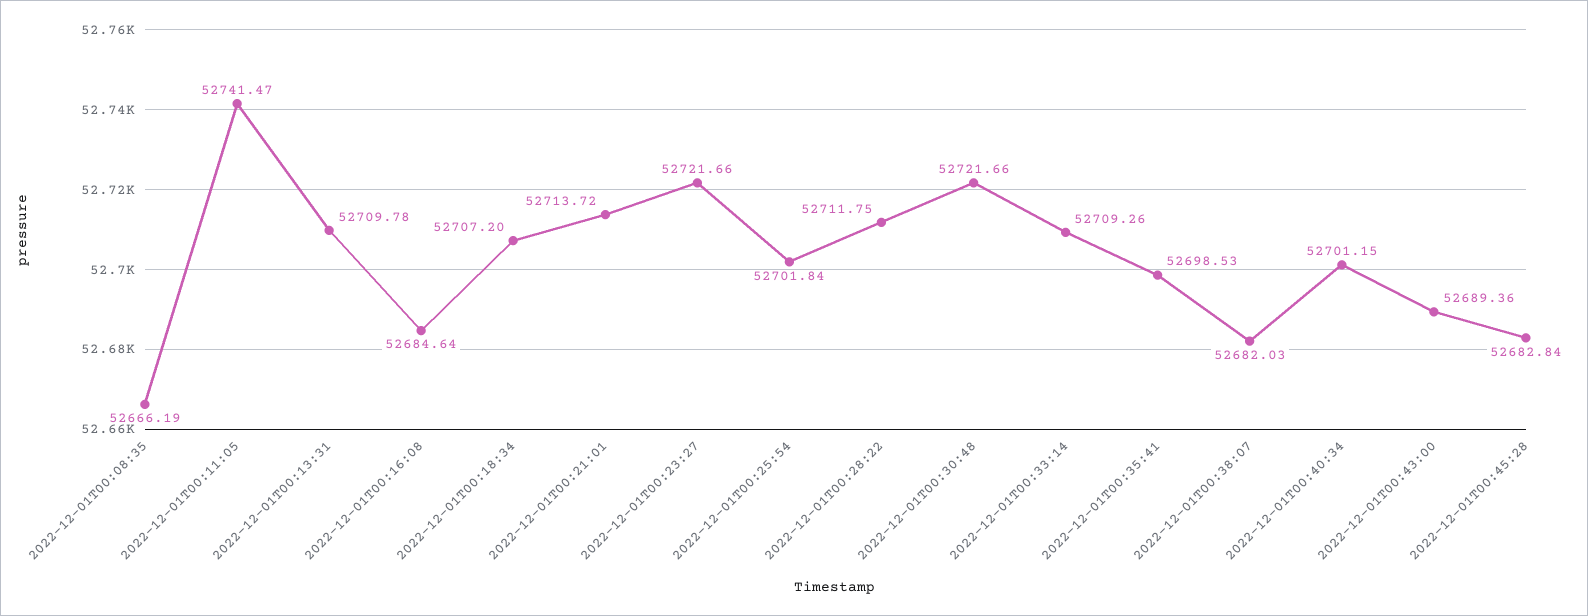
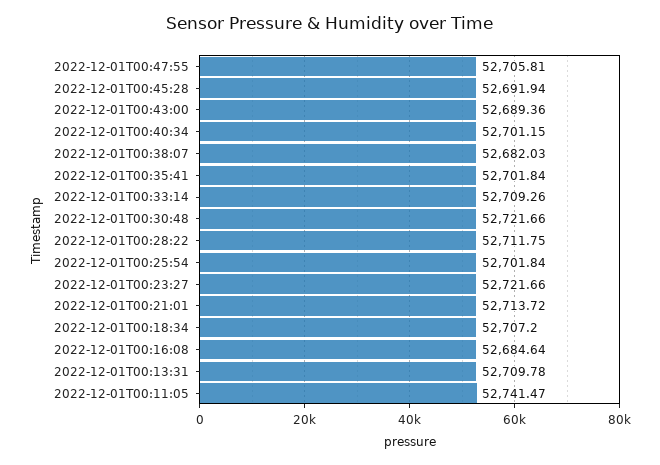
2022-12-01T00:08:35: 52666.19 -> none
2022-12-01T00:35:41: 52698.53 -> 52701.84
2022-12-01T00:45:28: 52682.84 -> 52691.94
2022-12-01T00:47:55: none -> 52705.81

